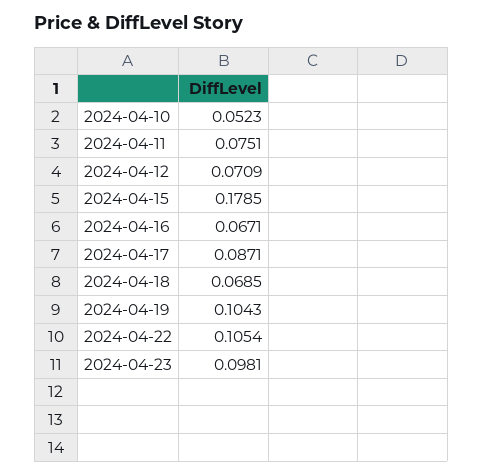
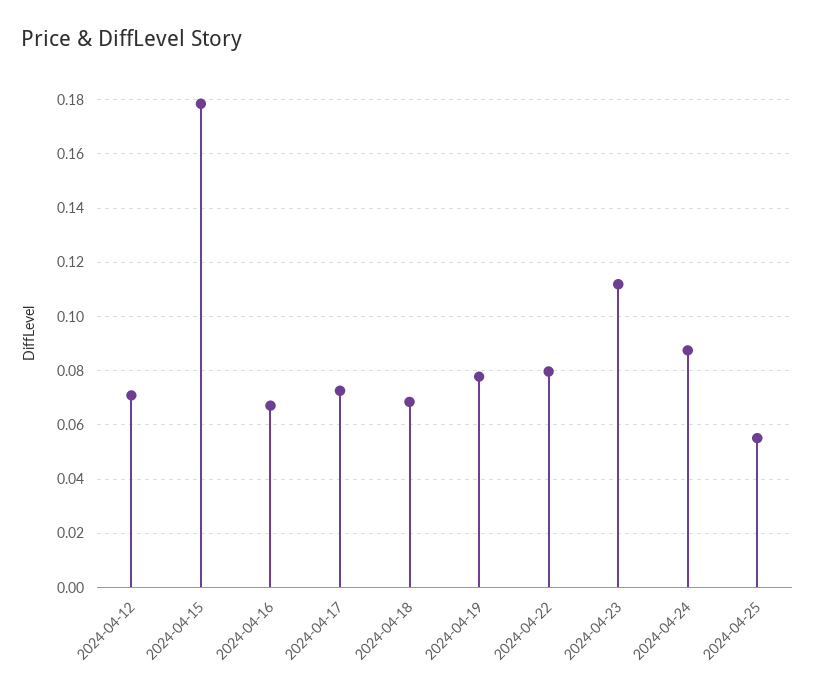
2024-04-10: 0.0523 -> none
2024-04-11: 0.0751 -> none
2024-04-17: 0.0871 -> 0.0725
2024-04-19: 0.1043 -> 0.0775
2024-04-22: 0.1054 -> 0.08
2024-04-23: 0.0981 -> 0.1125
2024-04-24: none -> 0.0875
2024-04-25: none -> 0.055

